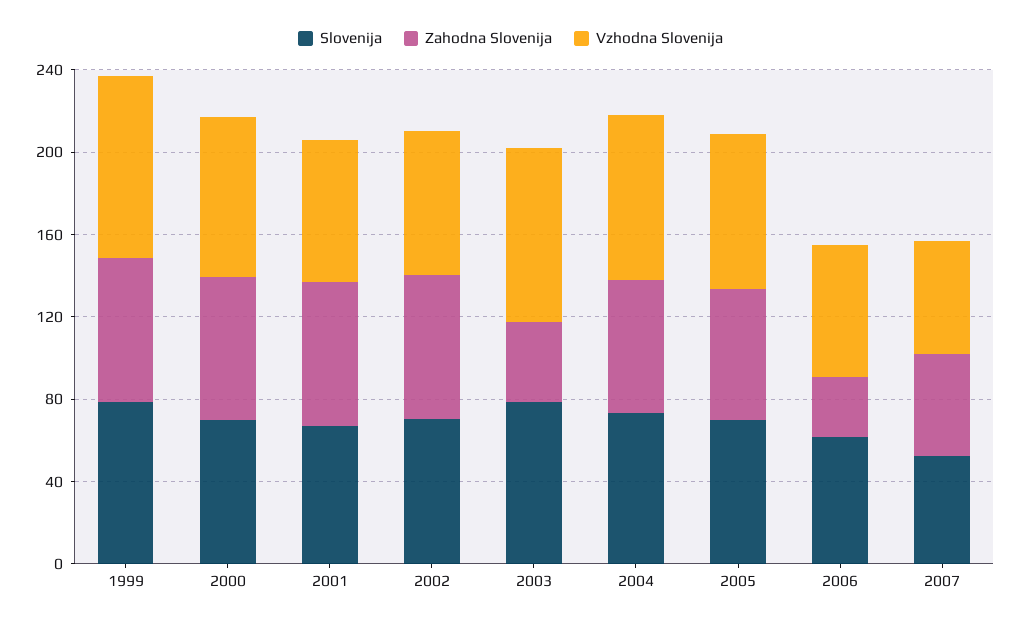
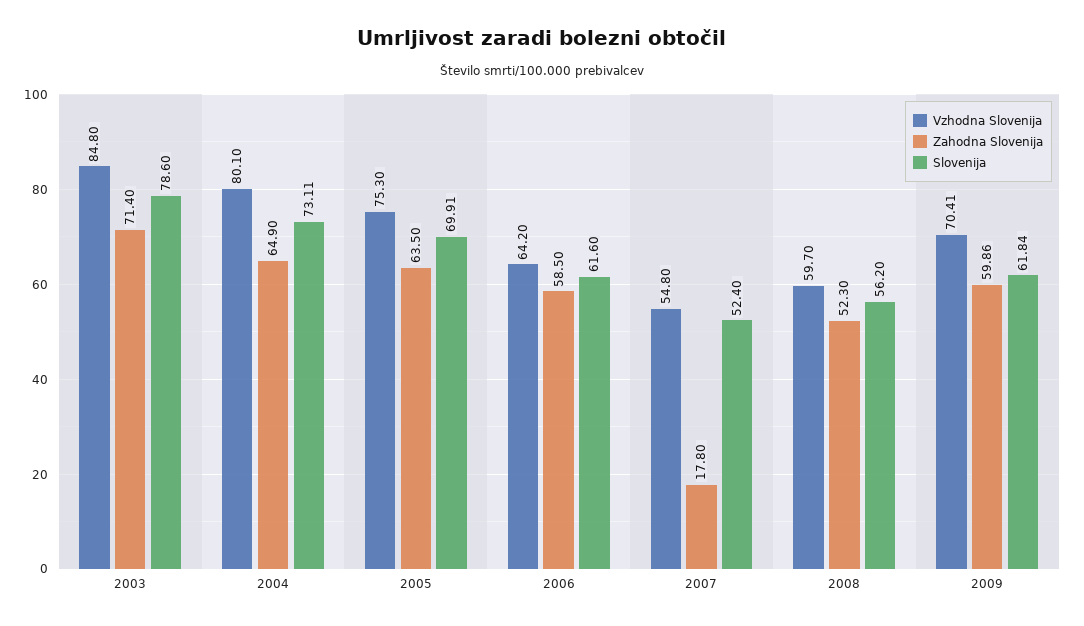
Slovenija, 1999: 80 -> none
Zahodna Slovenija, 1999: 70 -> none
Vzhodna Slovenija, 1999: 90 -> none
Slovenija, 2000: 70 -> none
Zahodna Slovenija, 2000: 70 -> none
Vzhodna Slovenija, 2000: 80 -> none
Slovenija, 2001: 70 -> none
Zahodna Slovenija, 2001: 70 -> none
Vzhodna Slovenija, 2001: 70 -> none
Slovenija, 2002: 70 -> none
Zahodna Slovenija, 2002: 70 -> none
Vzhodna Slovenija, 2002: 70 -> none
Zahodna Slovenija, 2003: 40 -> 71.4
Zahodna Slovenija, 2006: 30 -> 58.5
Zahodna Slovenija, 2007: 50 -> 17.8
Vzhodna Slovenija, 2008: none -> 59.7
Zahodna Slovenija, 2008: none -> 52.3
Slovenija, 2008: none -> 56.2
Vzhodna Slovenija, 2009: none -> 70.41
Zahodna Slovenija, 2009: none -> 59.86
Slovenija, 2009: none -> 61.84

